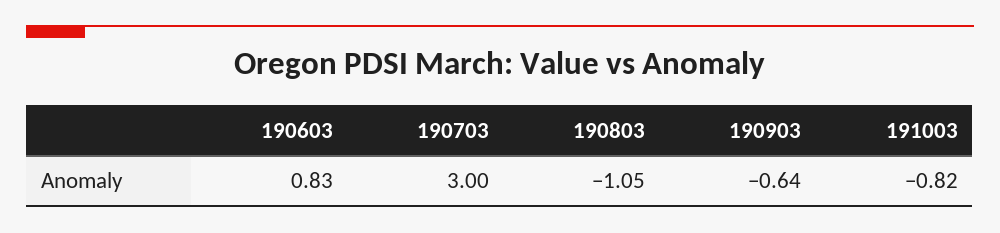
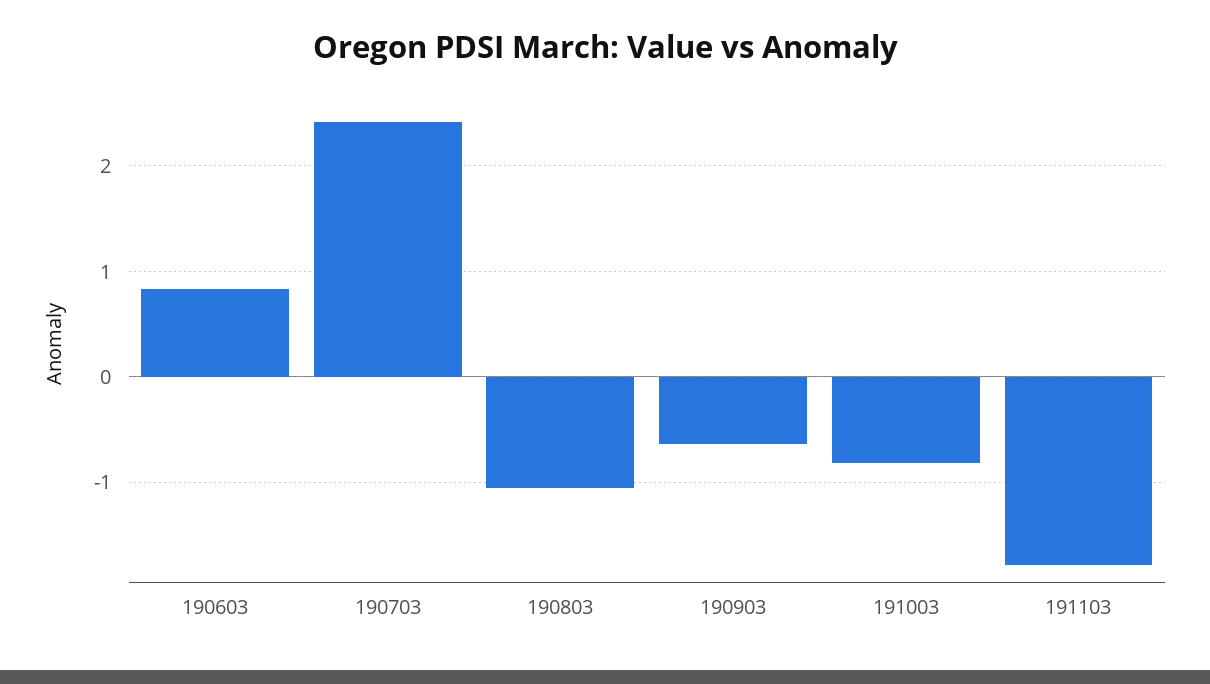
190703: 3 -> 2.4
191103: none -> -1.8

